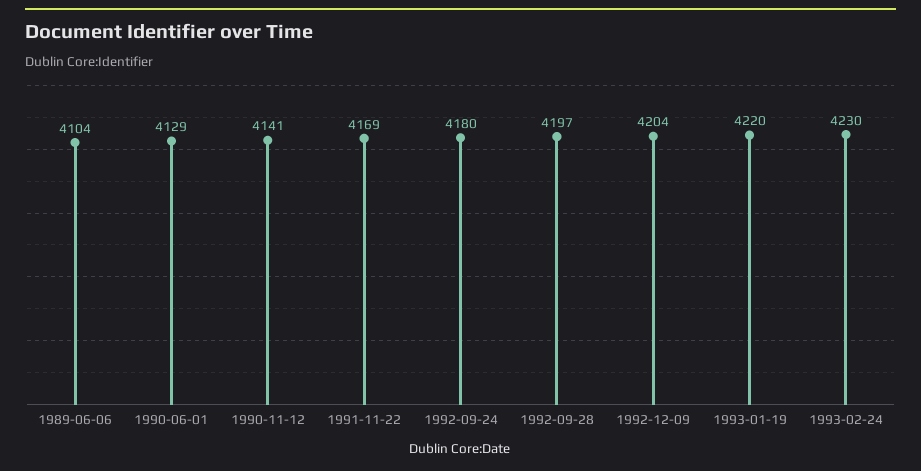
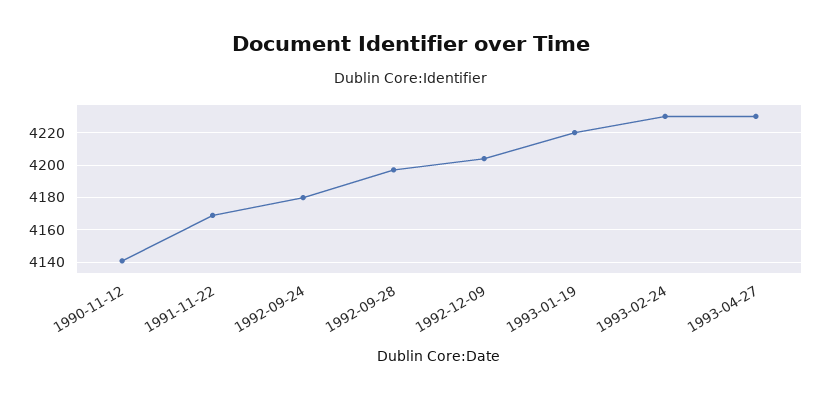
1989-06-06: 4104 -> none
1990-06-01: 4129 -> none
1993-04-27: none -> 4230

